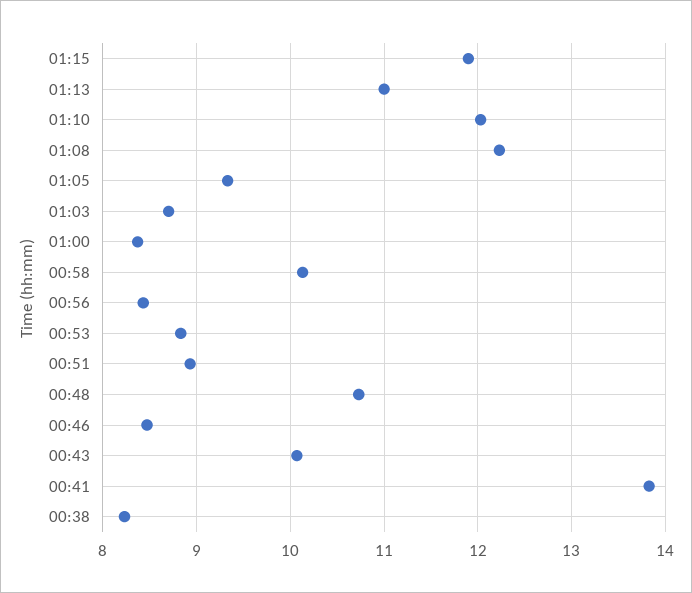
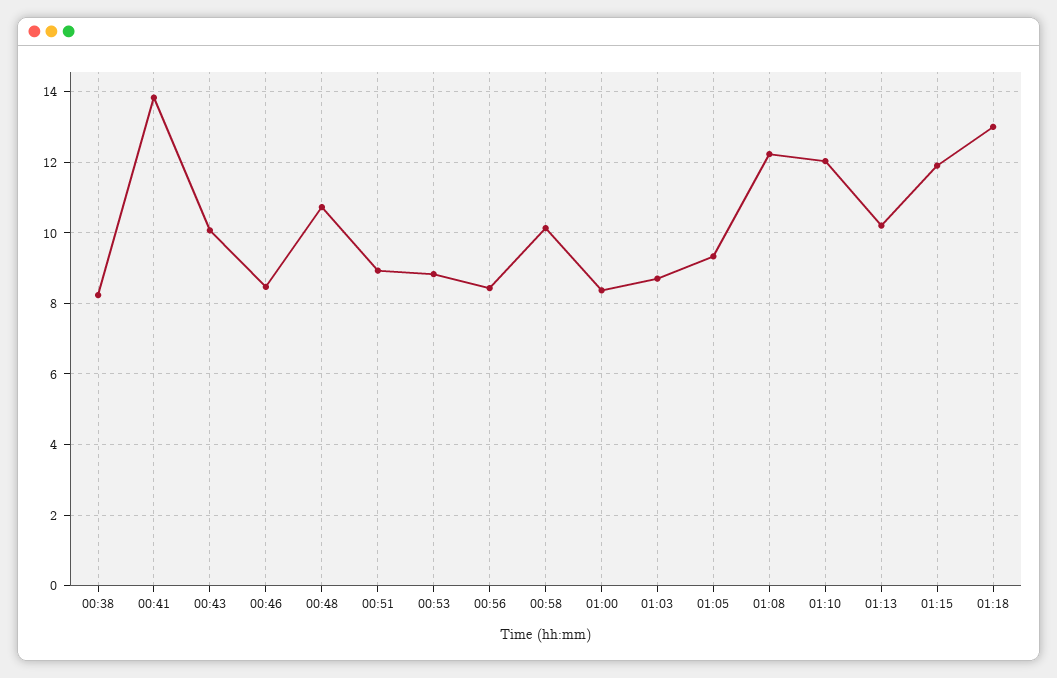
01:13: 11 -> 10.2
01:18: none -> 13

